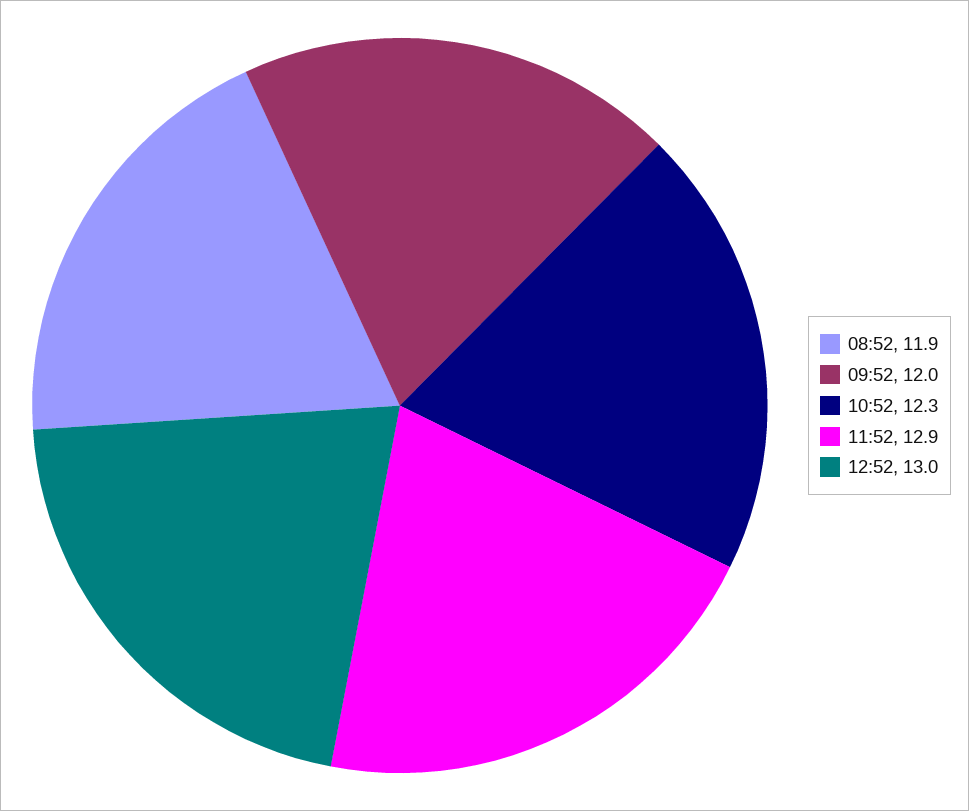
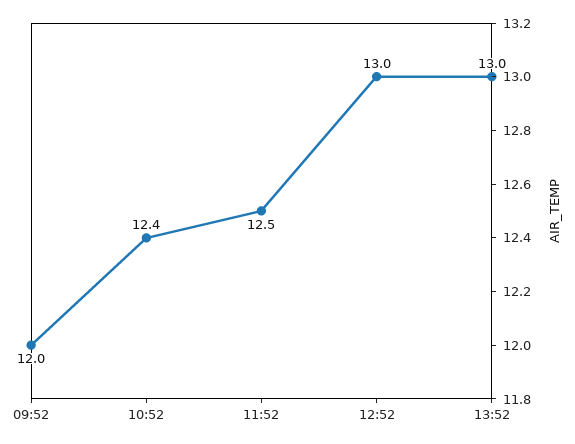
08:52: 11.9 -> none
10:52: 12.3 -> 12.4
11:52: 12.9 -> 12.5
13:52: none -> 13

